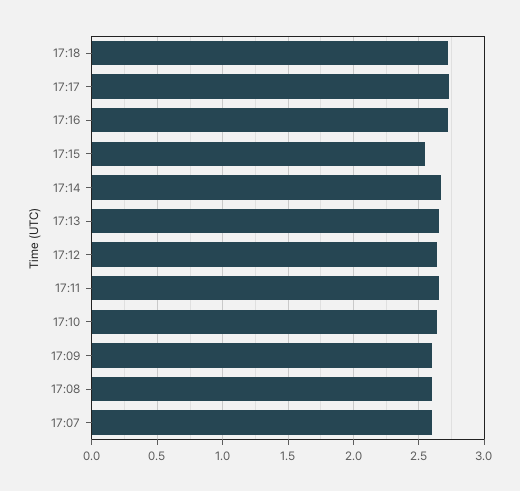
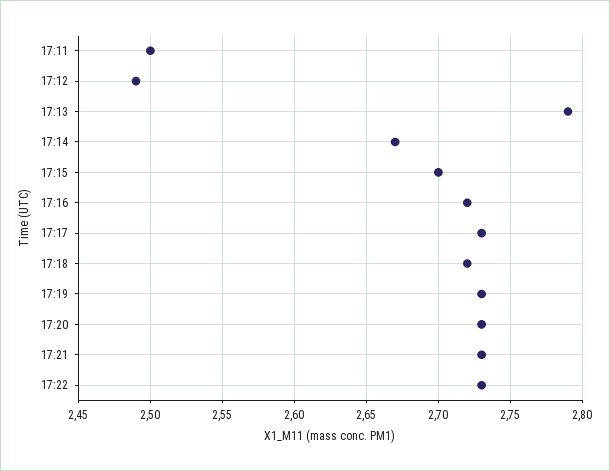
17:15: 2.55 -> 2.7
17:13: 2.65 -> 2.79
17:12: 2.65 -> 2.49
17:11: 2.65 -> 2.5
17:10: 2.65 -> none
17:09: 2.6 -> none
17:08: 2.6 -> none
17:07: 2.6 -> none
17:19: none -> 2.73
17:20: none -> 2.73
17:21: none -> 2.73
17:22: none -> 2.73

